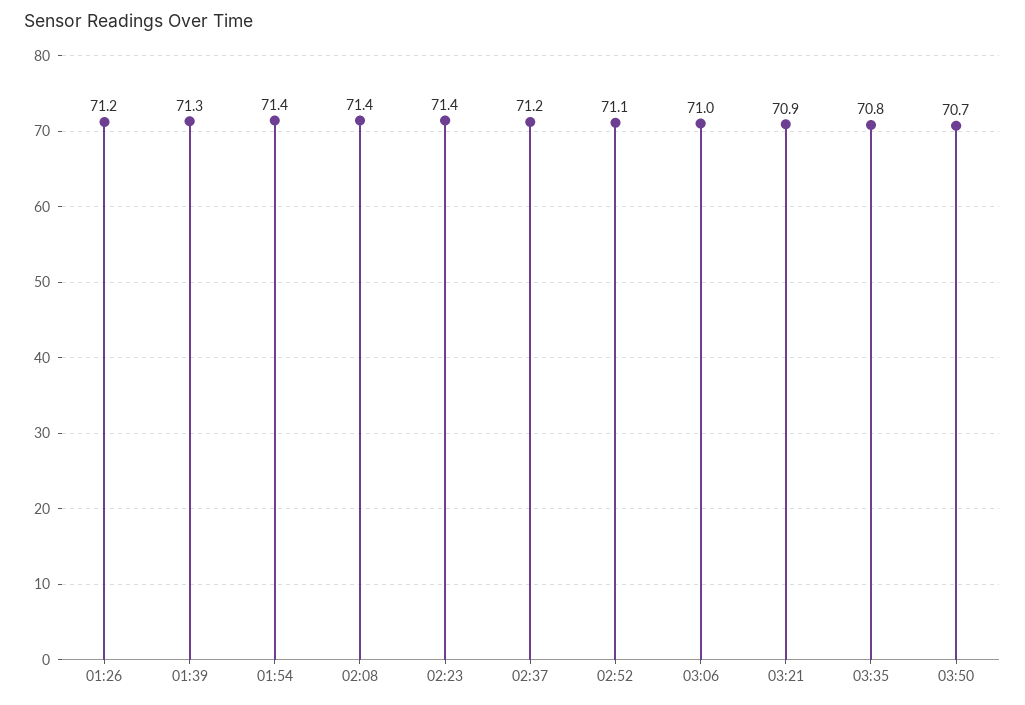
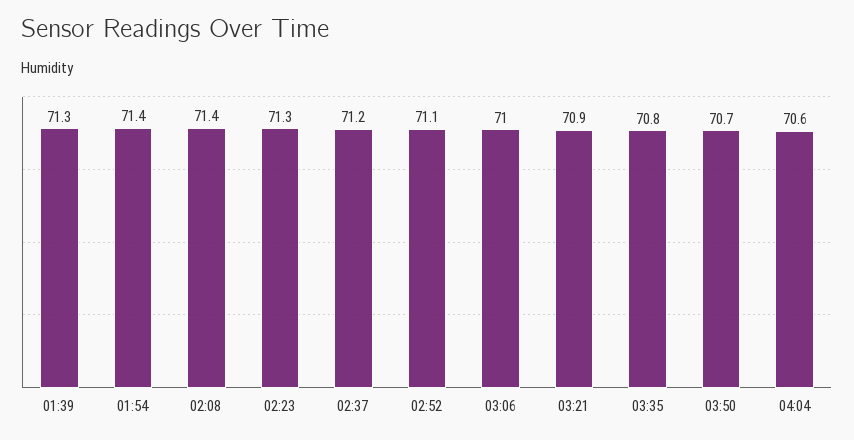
01:26: 71.2 -> none
02:23: 71.4 -> 71.3
04:04: none -> 70.6

